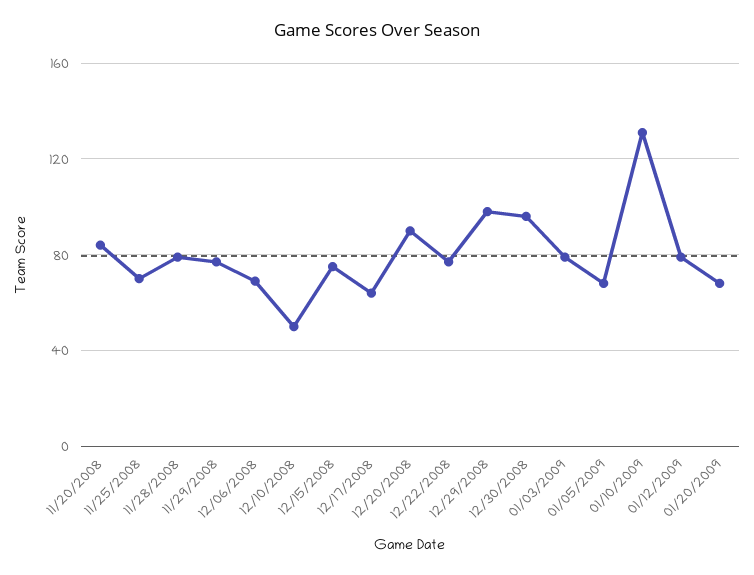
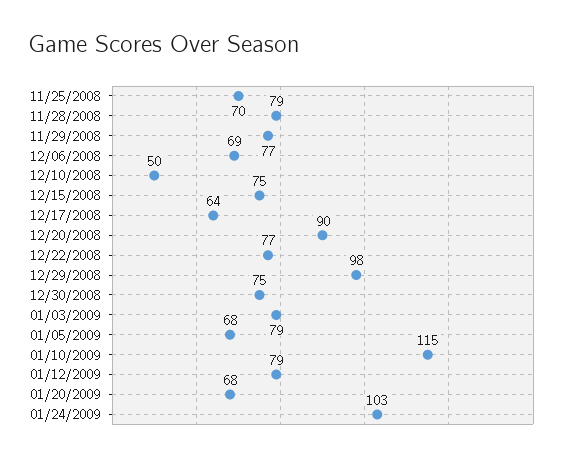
11/20/2008: 85 -> none
12/30/2008: 95 -> 75
01/10/2009: 130 -> 115
01/24/2009: none -> 103

